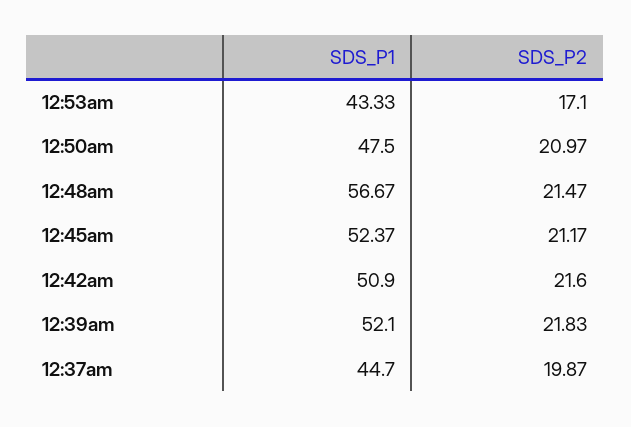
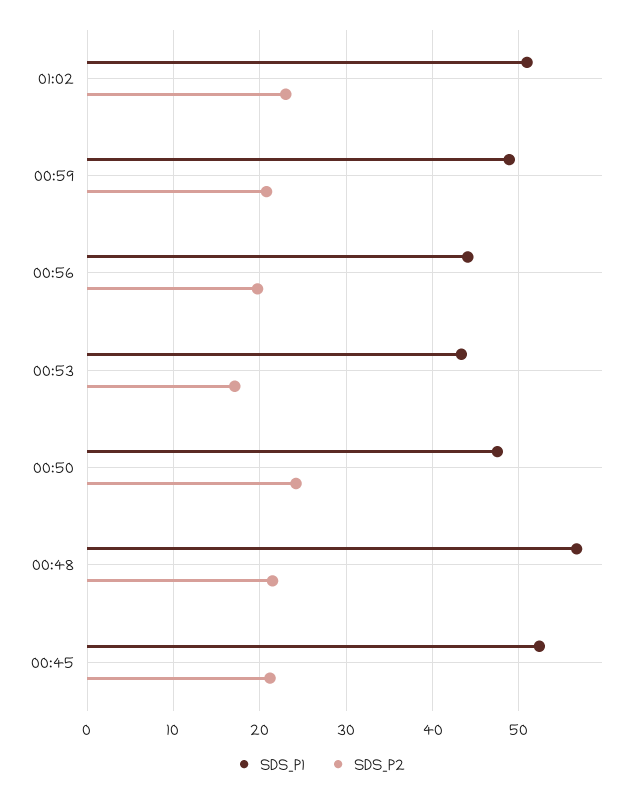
SDS_P2, 12:50am: 20.97 -> 24
SDS_P1, 12:42am: 50.9 -> none
SDS_P2, 12:42am: 21.6 -> none
SDS_P1, 12:39am: 52.1 -> none
SDS_P2, 12:39am: 21.83 -> none
SDS_P1, 12:37am: 44.7 -> none
SDS_P2, 12:37am: 19.87 -> none
SDS_P1, 01:02: none -> 51
SDS_P2, 01:02: none -> 23
SDS_P1, 00:59: none -> 49
SDS_P2, 00:59: none -> 21
SDS_P1, 00:56: none -> 44
SDS_P2, 00:56: none -> 20

